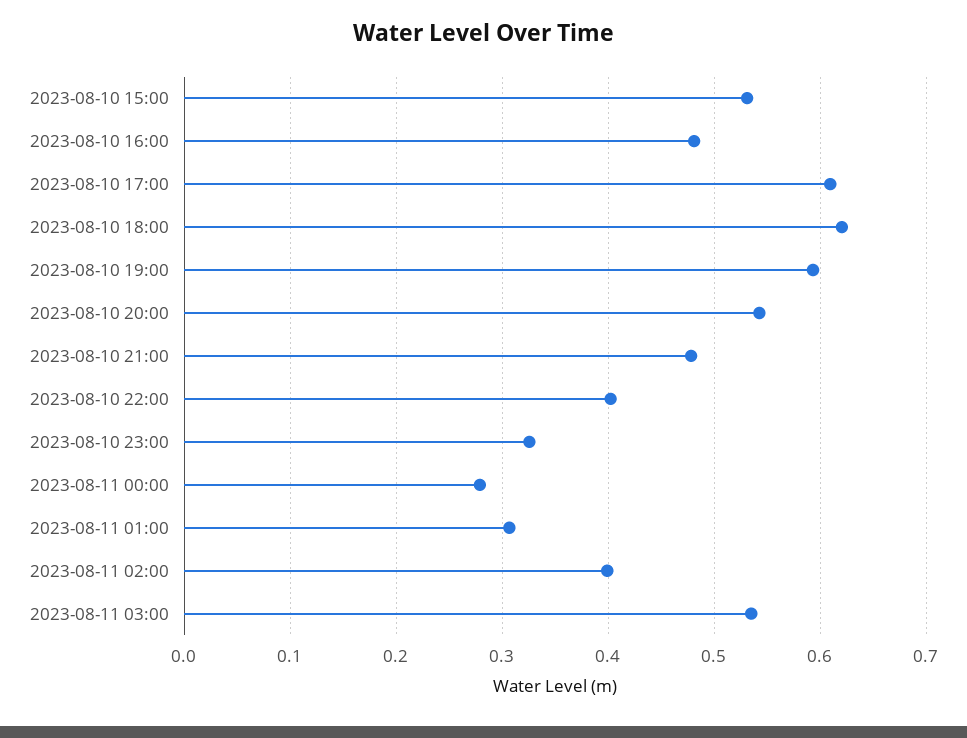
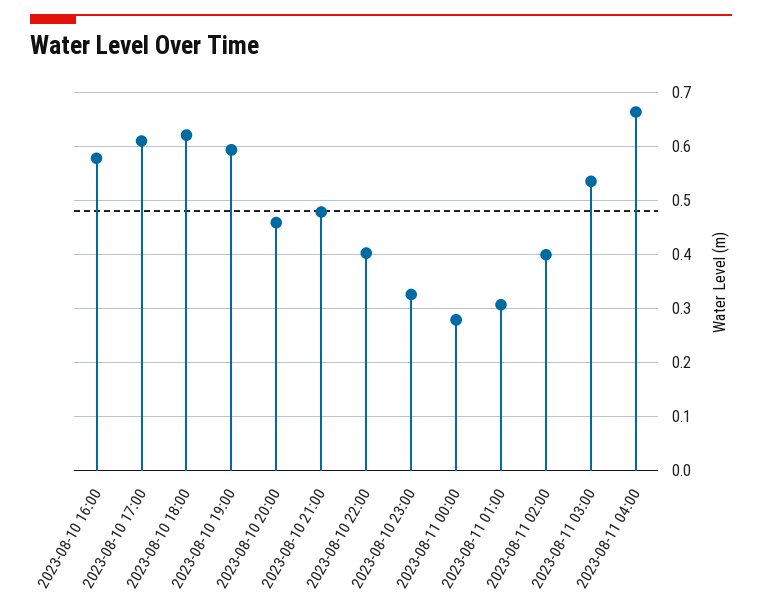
2023-08-10 15:00: 0.53 -> none
2023-08-10 16:00: 0.48 -> 0.58
2023-08-10 20:00: 0.54 -> 0.46
2023-08-11 04:00: none -> 0.66

